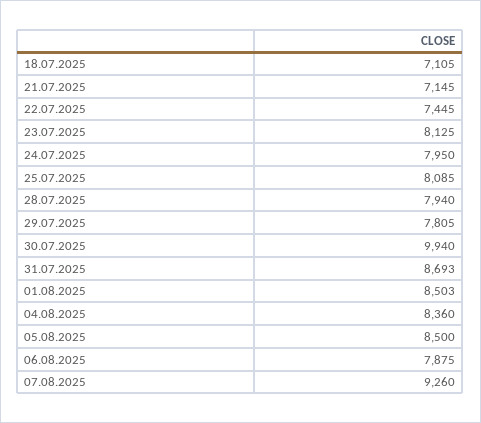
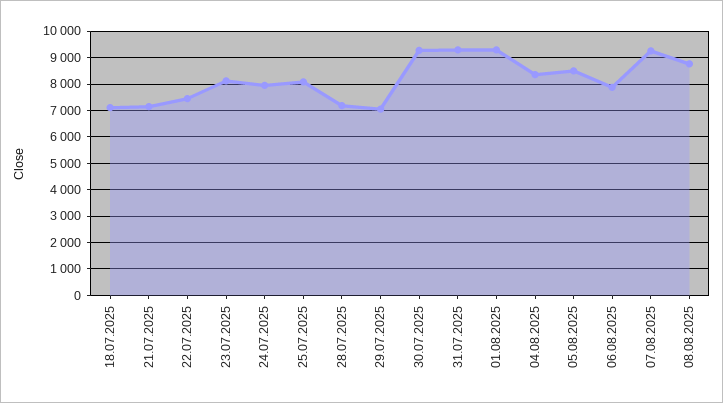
28.07.2025: 7940 -> 7250
29.07.2025: 7805 -> 7000
30.07.2025: 9940 -> 9250
31.07.2025: 8693 -> 9250
01.08.2025: 8503 -> 9250
08.08.2025: none -> 8750

